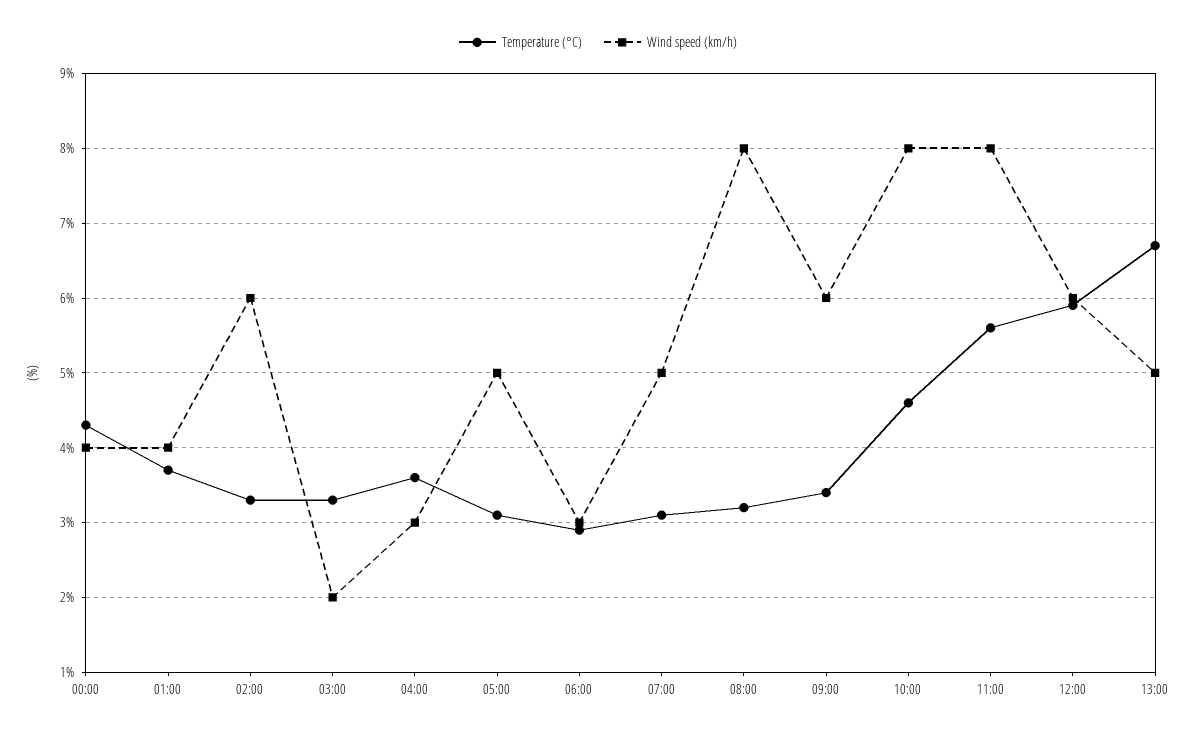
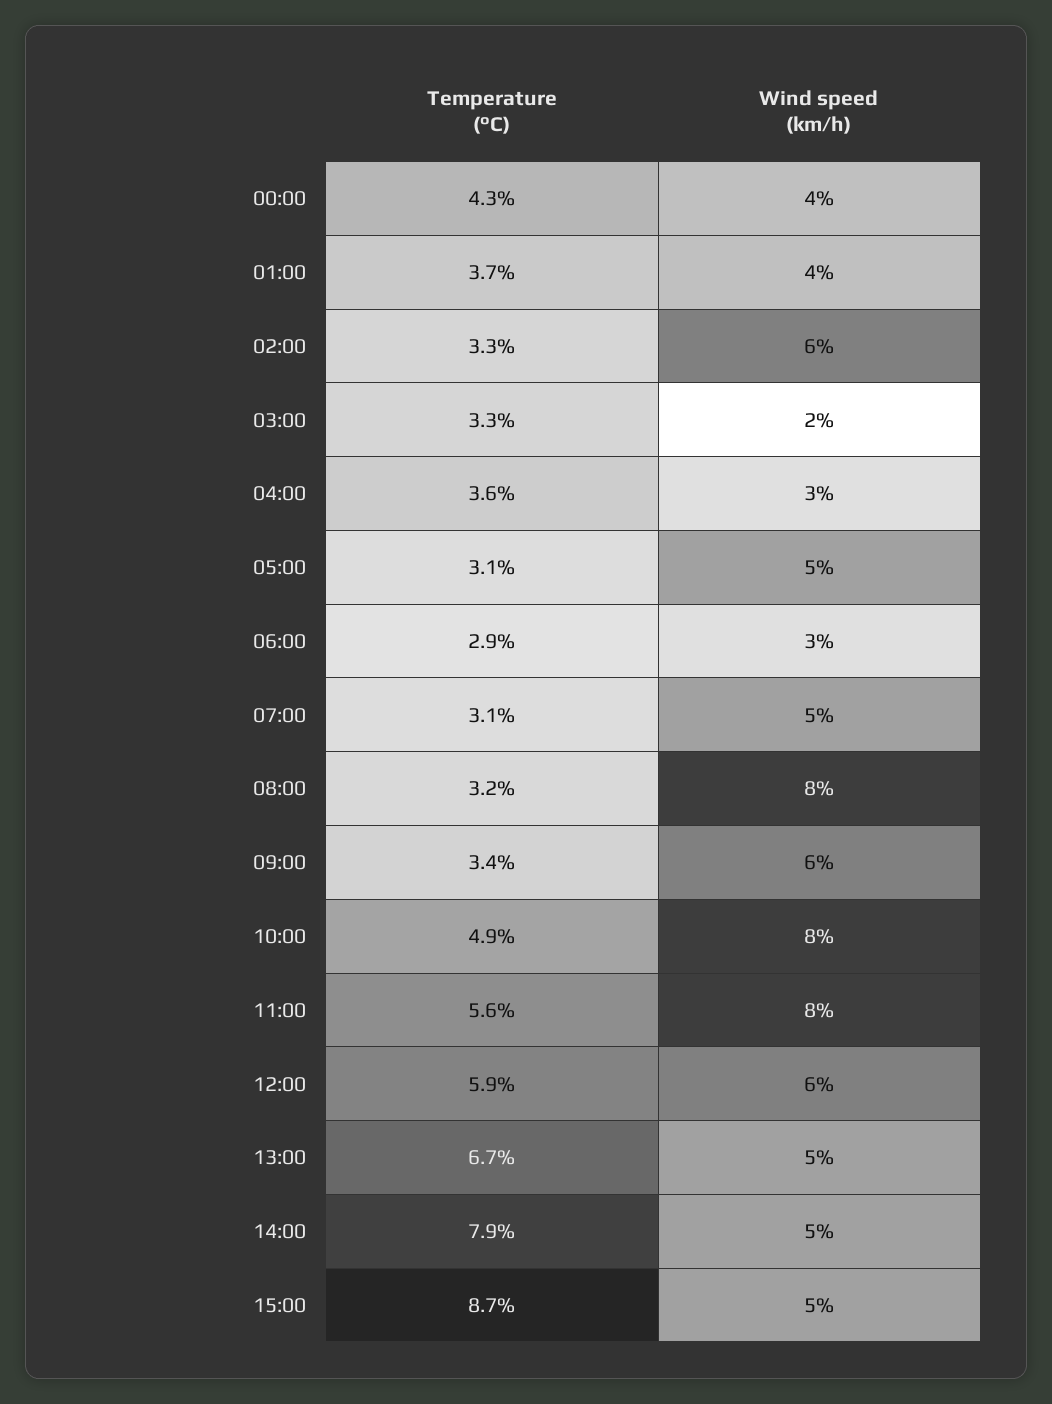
Temperature (°C), 10:00: 4.6 -> 4.9
Temperature (°C), 14:00: none -> 7.9
Wind speed (km/h), 14:00: none -> 5
Temperature (°C), 15:00: none -> 8.7
Wind speed (km/h), 15:00: none -> 5

